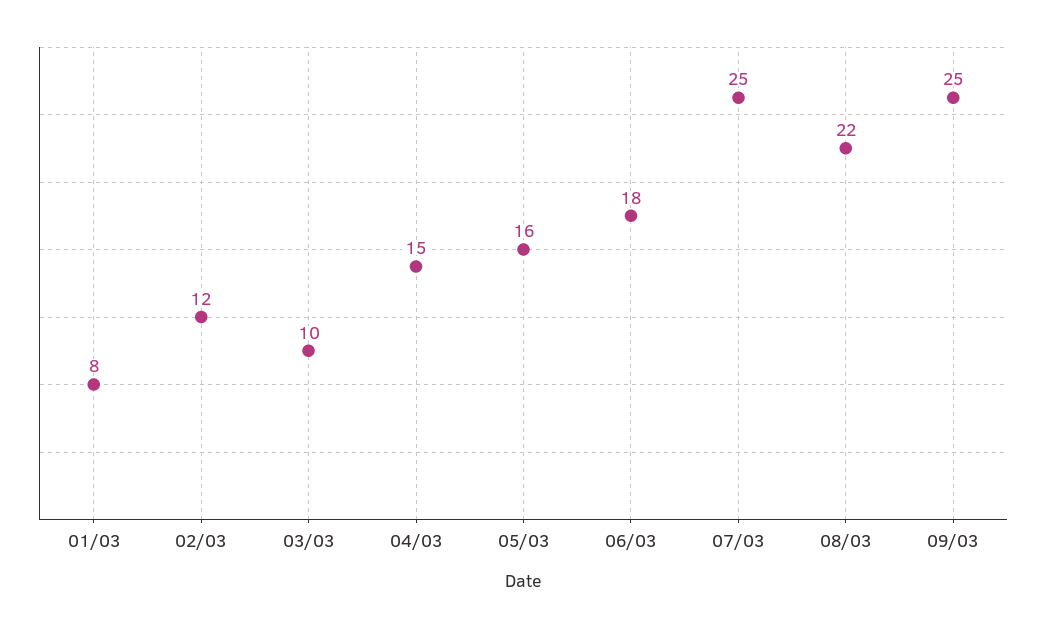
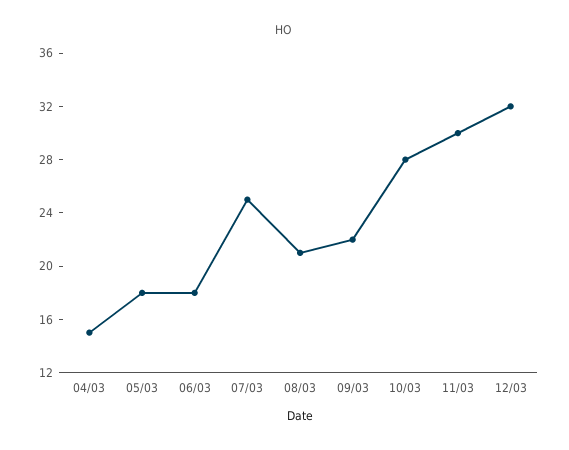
01/03: 8 -> none
02/03: 12 -> none
03/03: 10 -> none
05/03: 16 -> 18
08/03: 22 -> 21
09/03: 25 -> 22
10/03: none -> 28
11/03: none -> 30
12/03: none -> 32

